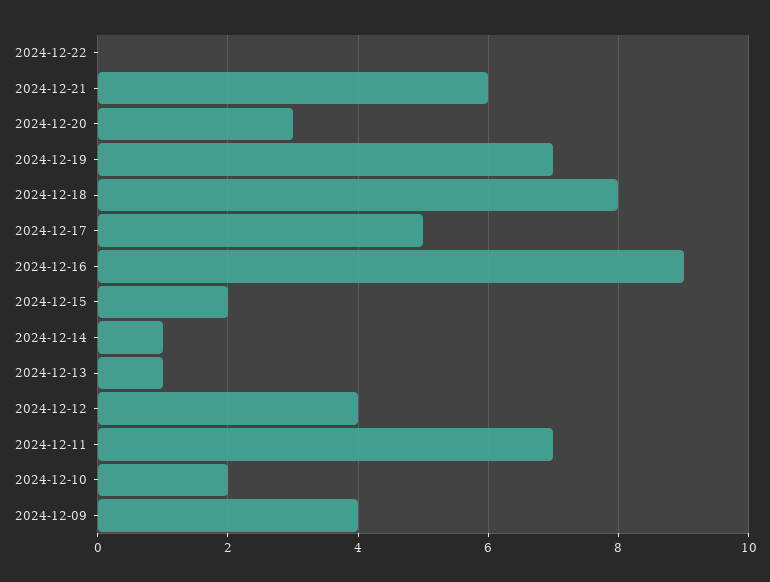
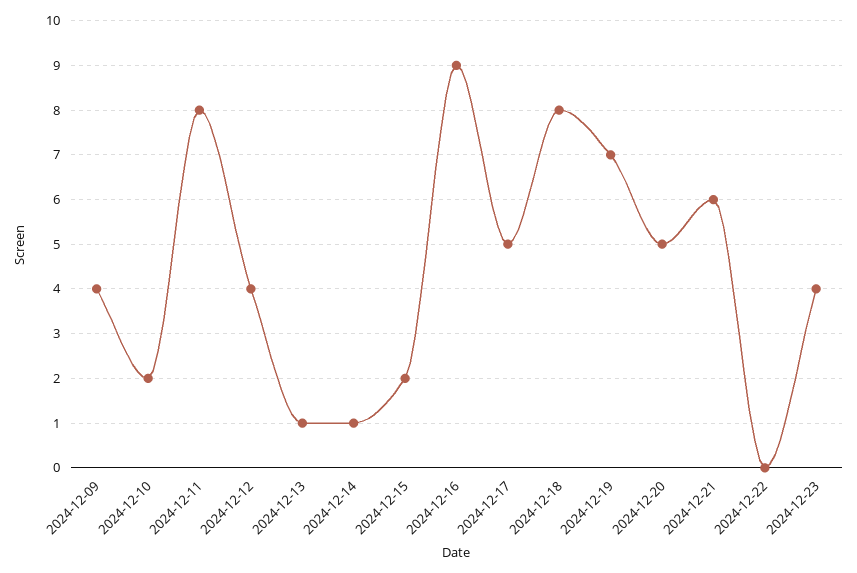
2024-12-20: 3 -> 5
2024-12-11: 7 -> 8
2024-12-23: none -> 4

